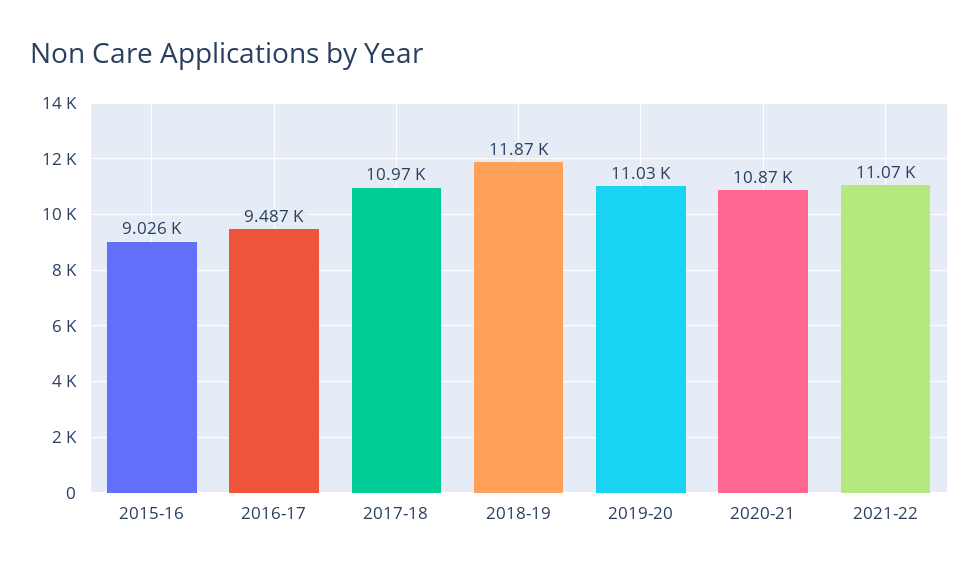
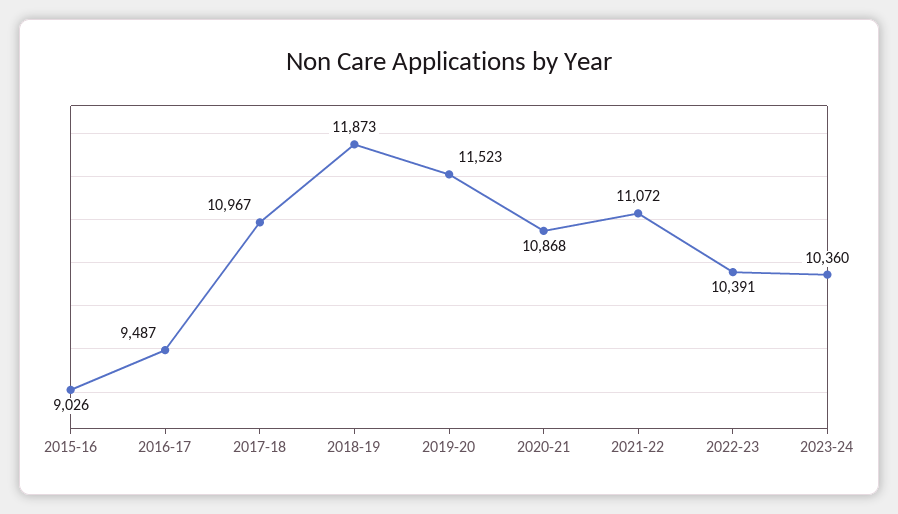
2019-20: 11030 -> 11523
2022-23: none -> 10391
2023-24: none -> 10360

